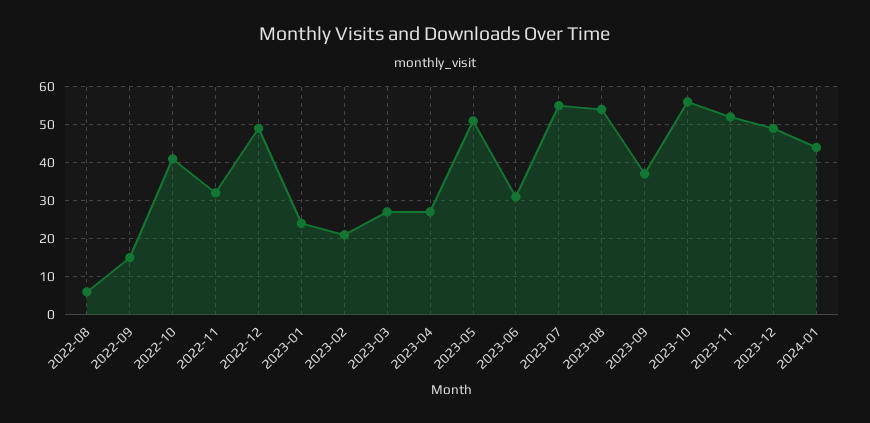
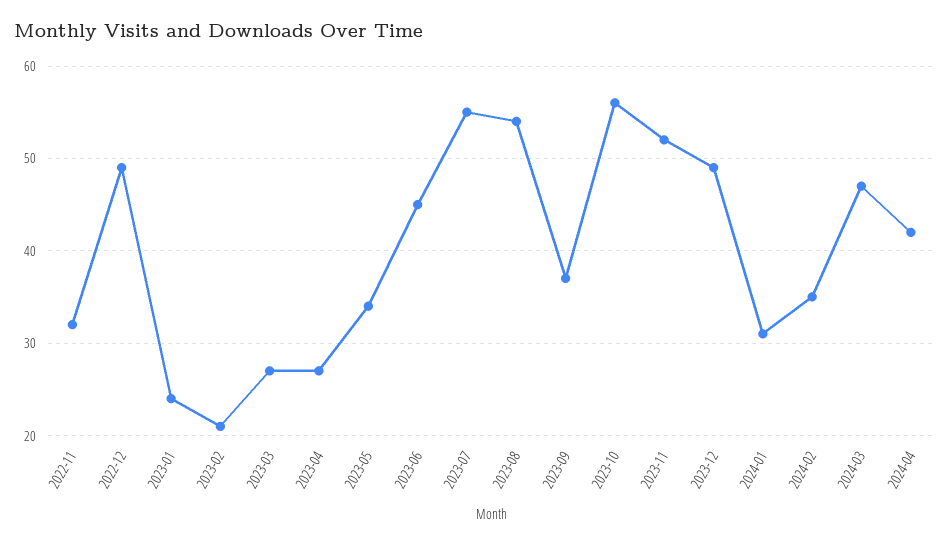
2022-08: 5 -> none
2022-09: 15 -> none
2022-10: 40 -> none
2023-05: 50 -> 34
2023-06: 30 -> 45
2024-01: 45 -> 31
2024-02: none -> 35
2024-03: none -> 47
2024-04: none -> 42

